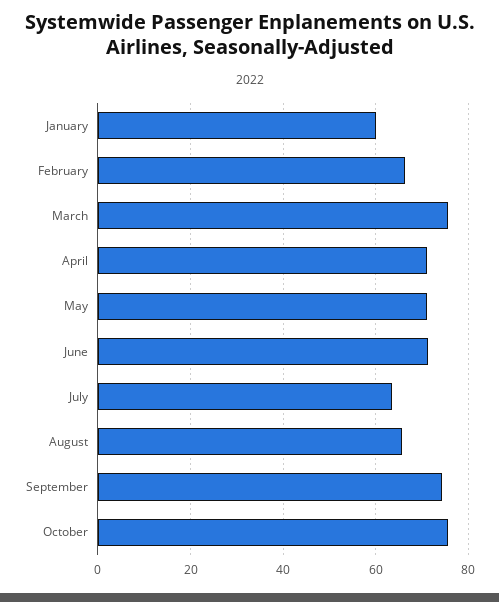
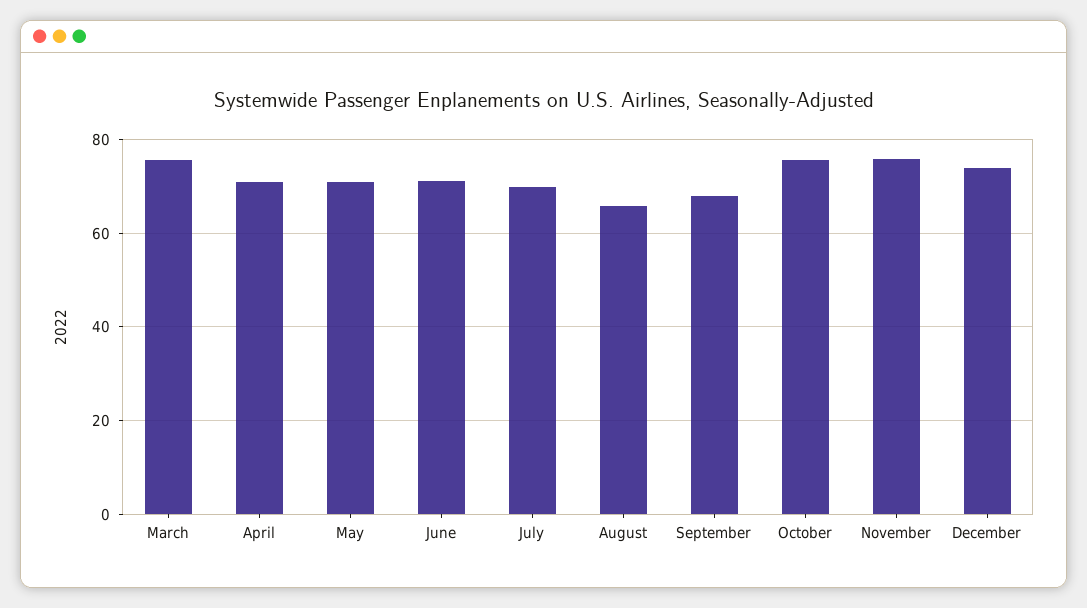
January: 60 -> none
February: 66 -> none
July: 64 -> 70
September: 74 -> 68
November: none -> 76
December: none -> 74

